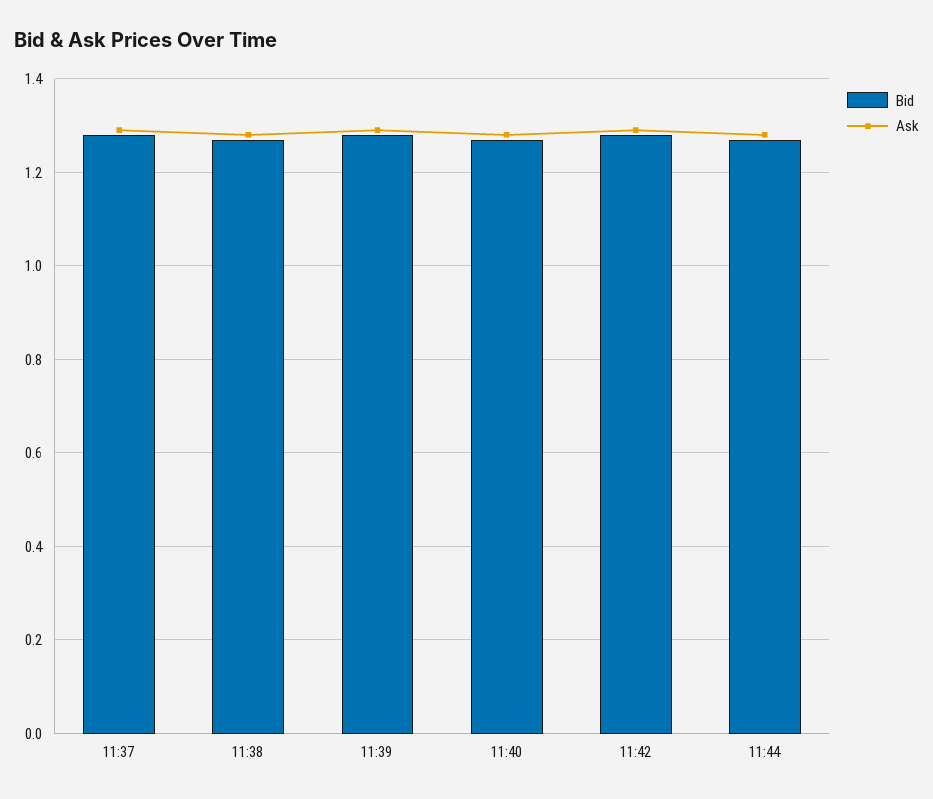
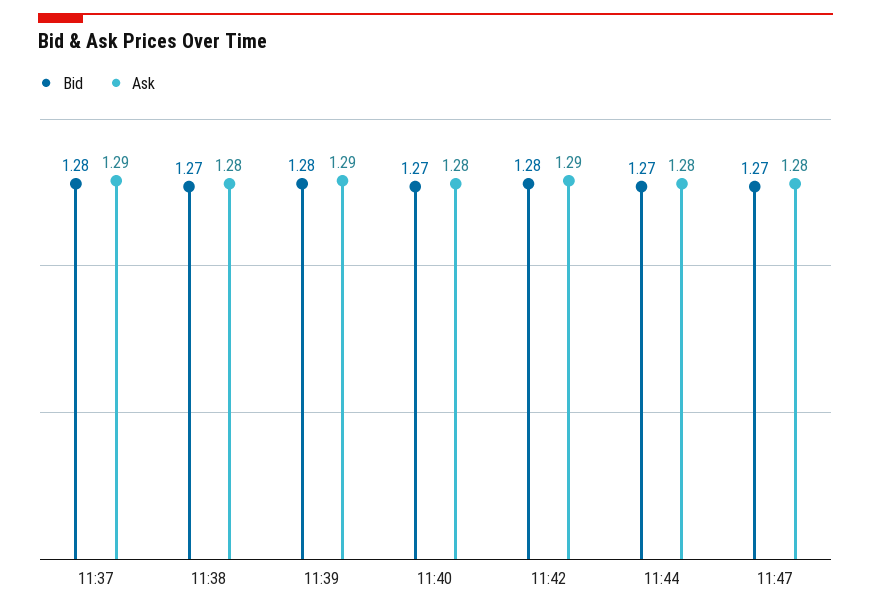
Bid, 11:47: none -> 1.27
Ask, 11:47: none -> 1.28

